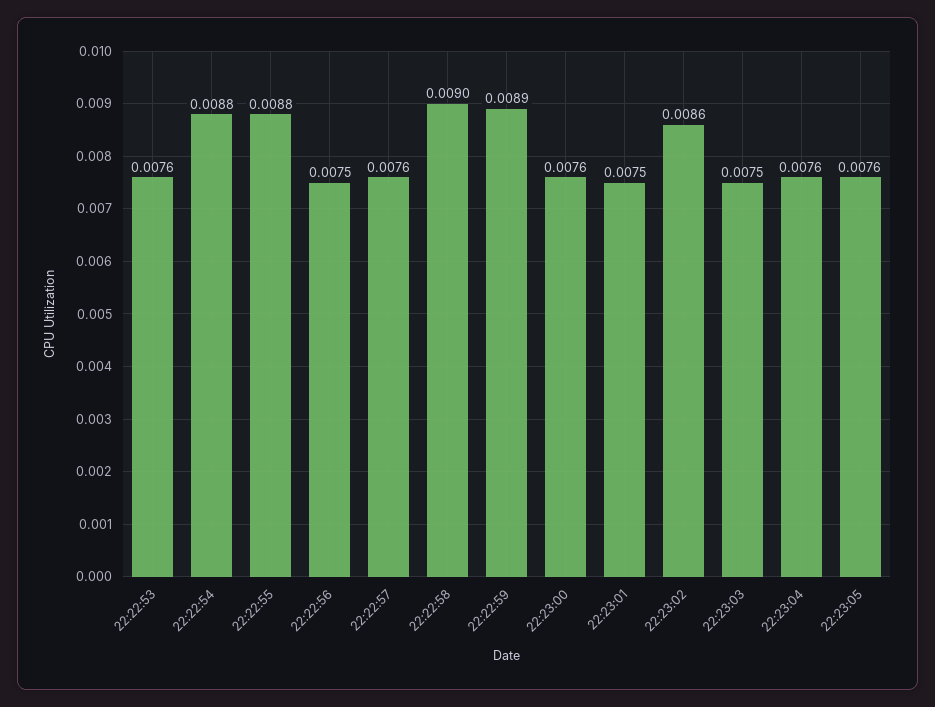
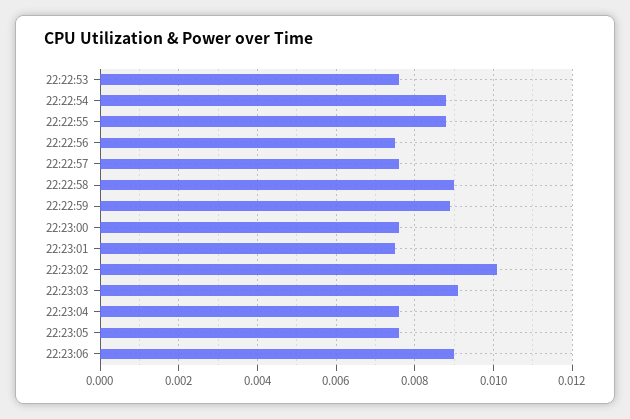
22:23:02: 0.0086 -> 0.01
22:23:03: 0.0075 -> 0.009
22:23:06: none -> 0.009

